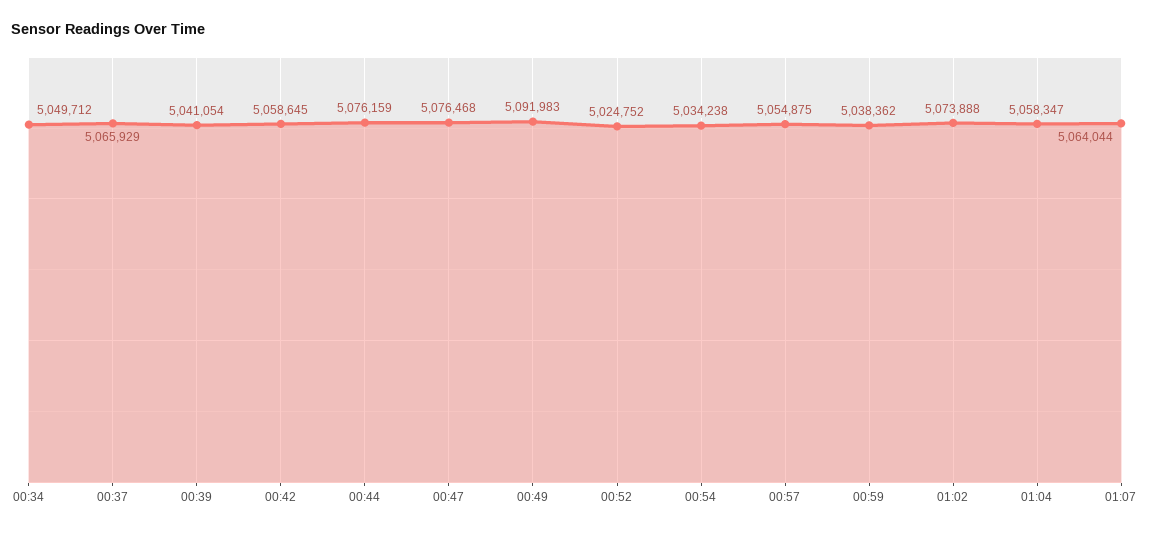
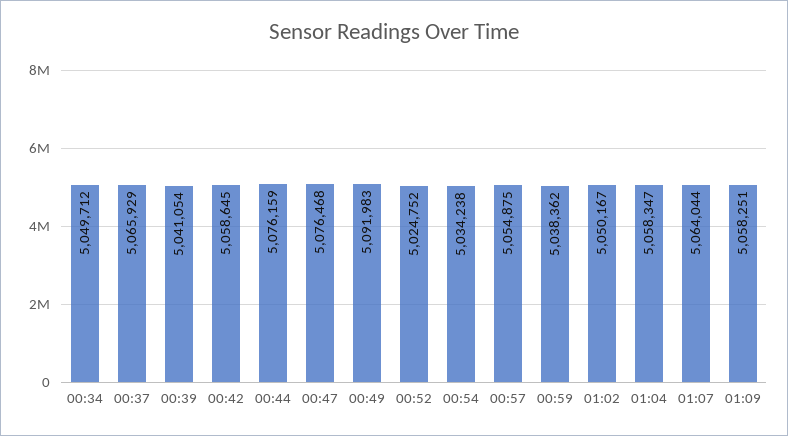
01:02: 5073888 -> 5050167
01:09: none -> 5058251

